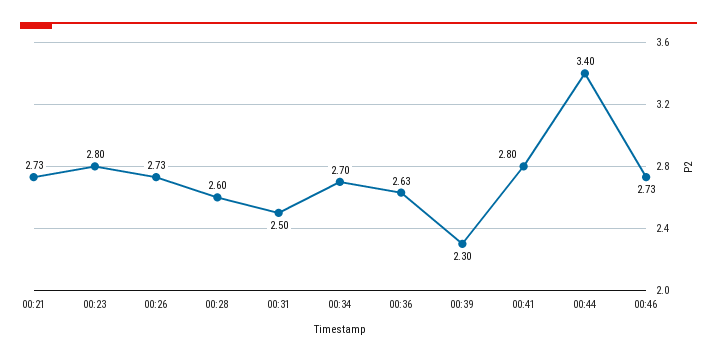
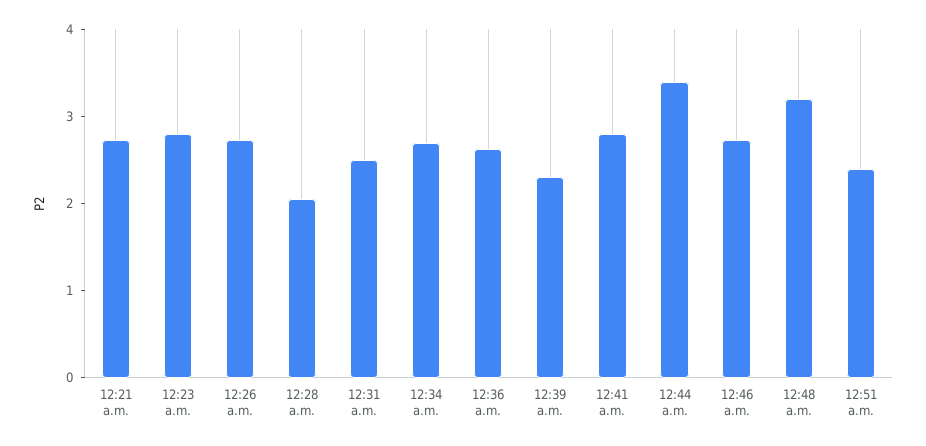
00:28: 2.6 -> 2
12:48 a.m.: none -> 3.2
12:51 a.m.: none -> 2.4

